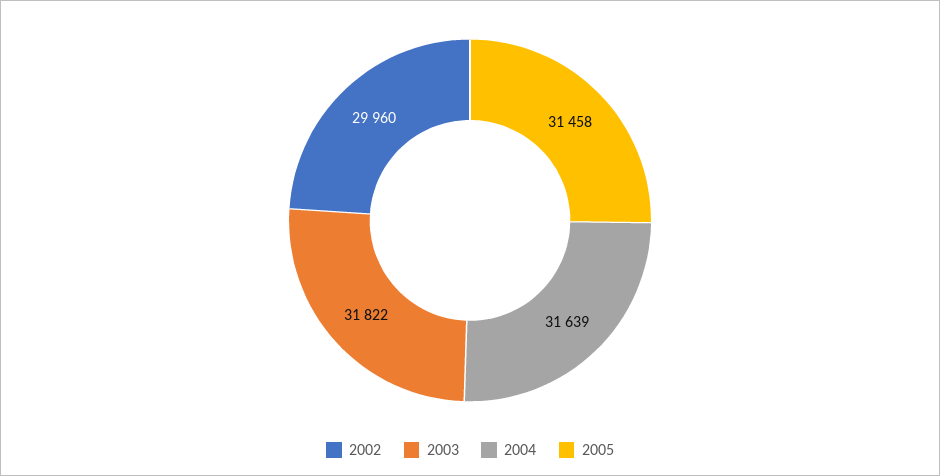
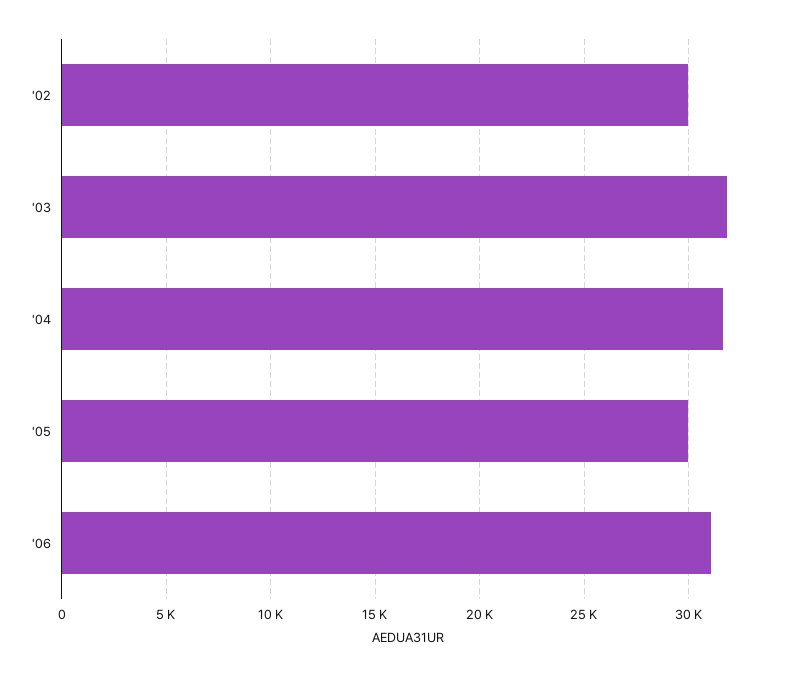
2005: 31458 -> 30000
'06: none -> 31000

